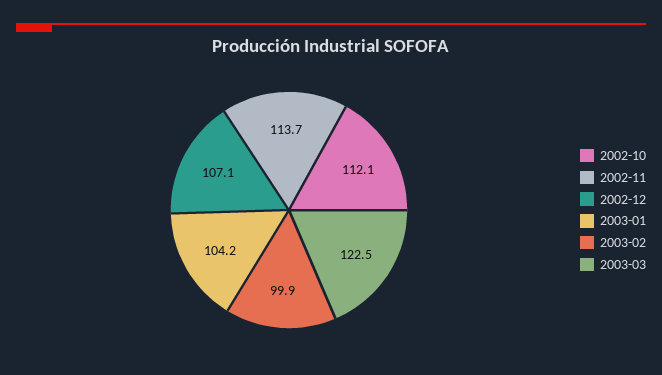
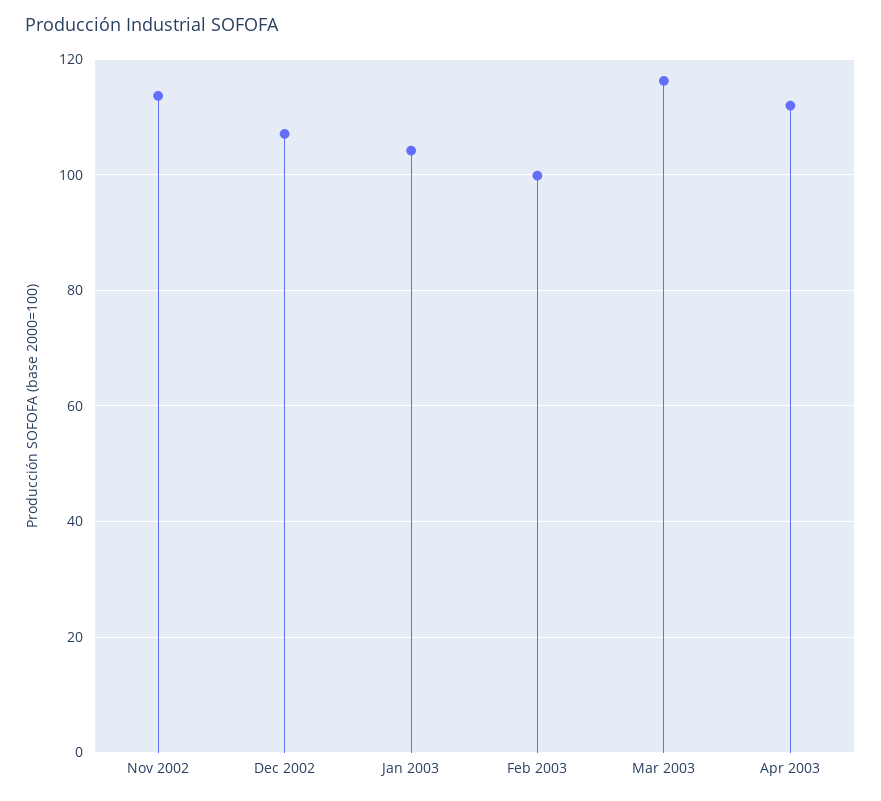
2002-10: 112.1 -> none
2003-03: 122.5 -> 116
Apr 2003: none -> 112

